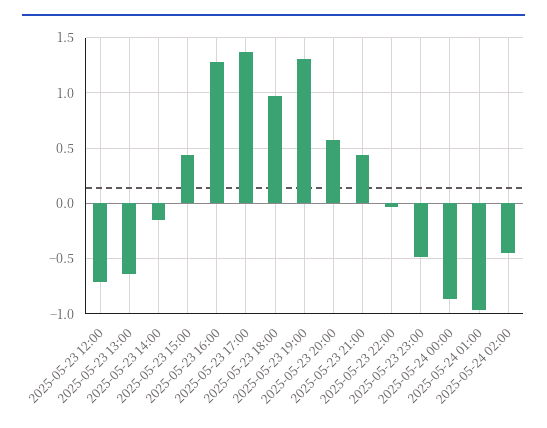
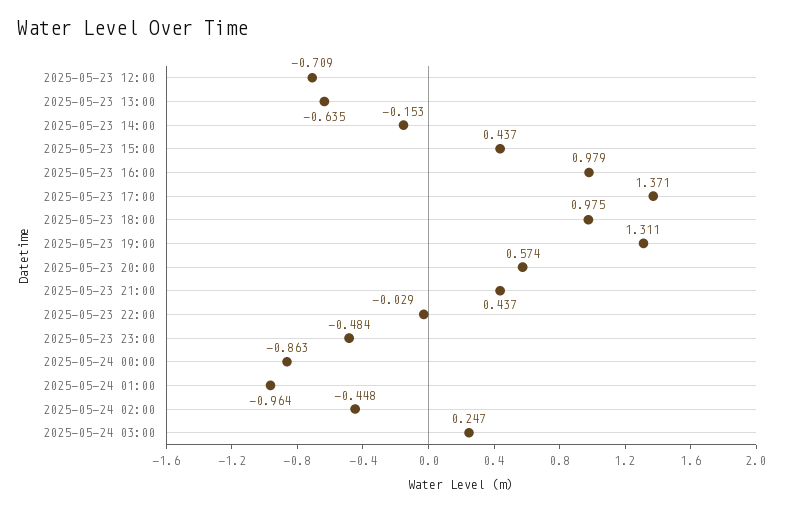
2025-05-23 16:00: 1.3 -> 0.979
2025-05-24 03:00: none -> 0.247

